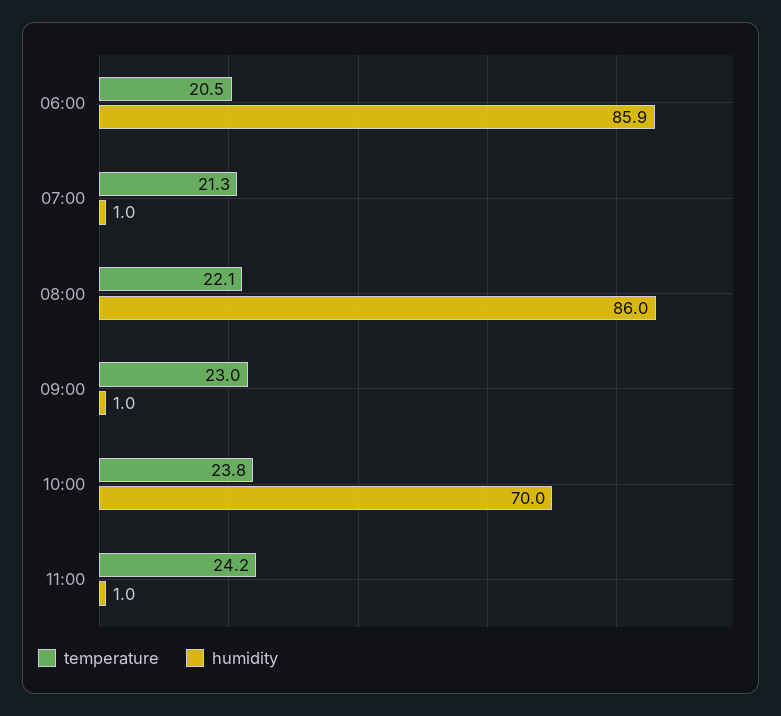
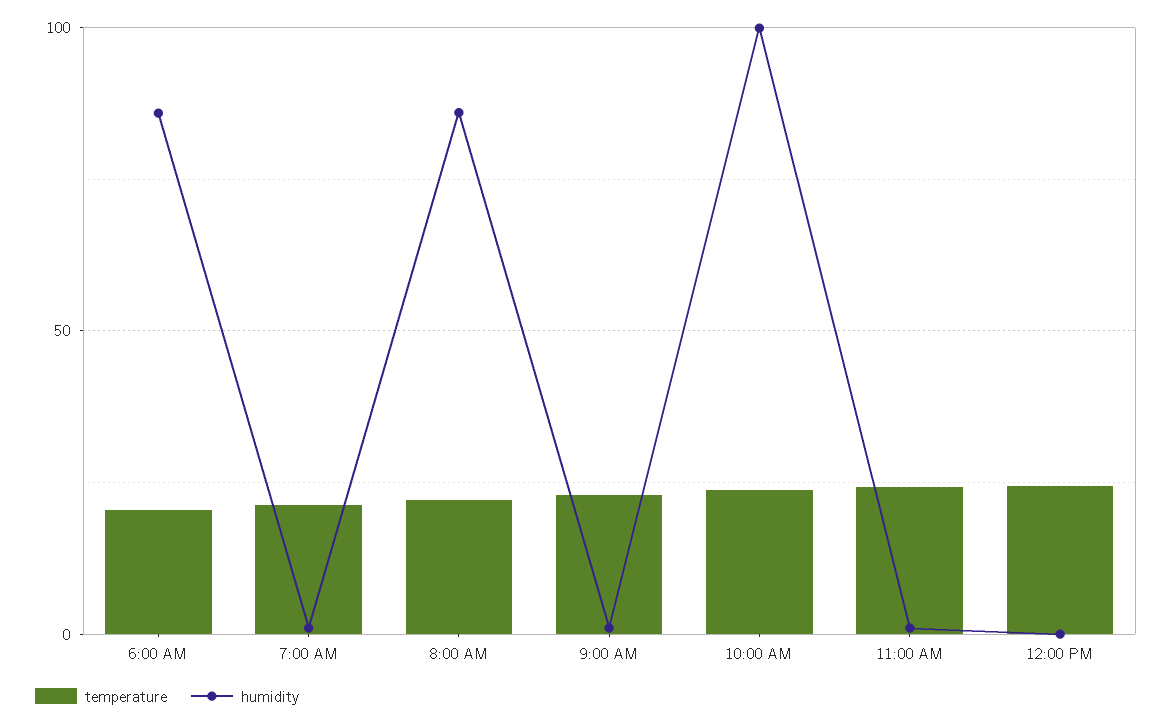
humidity, 10:00: 70 -> 100
temperature, 12:00 PM: none -> 25
humidity, 12:00 PM: none -> 0

